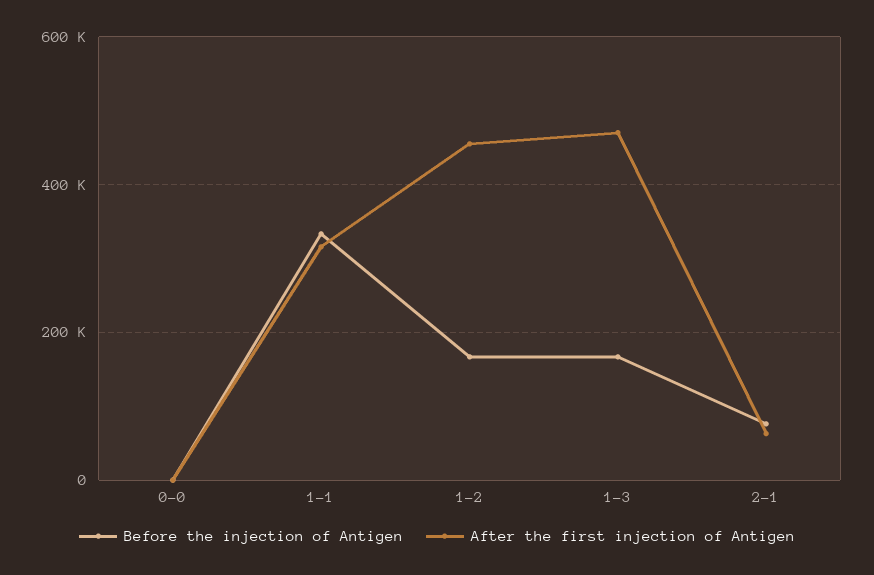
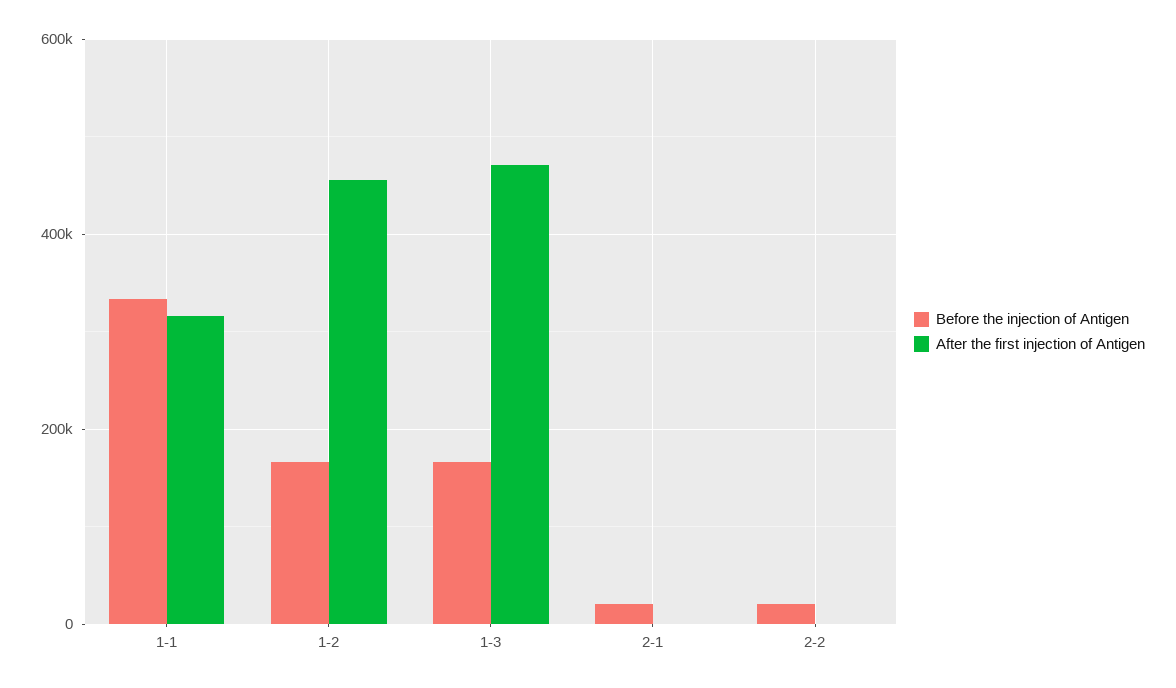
Before the injection of Antigen, 0-0: 0 -> none
After the first injection of Antigen, 0-0: 0 -> none
Before the injection of Antigen, 2-1: 80000 -> 20000
After the first injection of Antigen, 2-1: 60000 -> 0
Before the injection of Antigen, 2-2: none -> 20000
After the first injection of Antigen, 2-2: none -> 0

